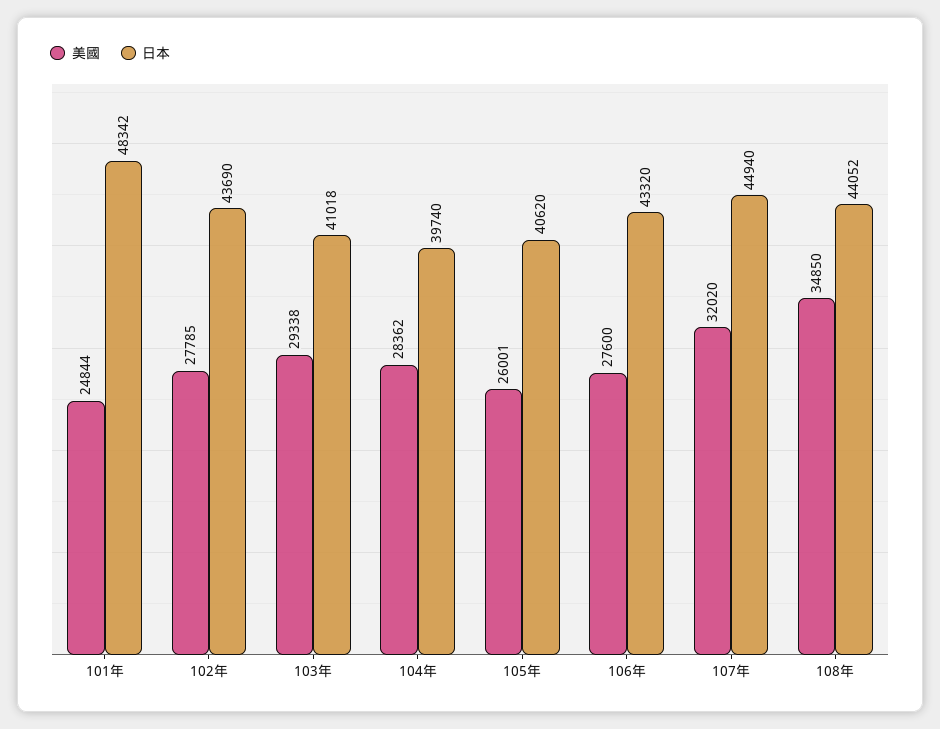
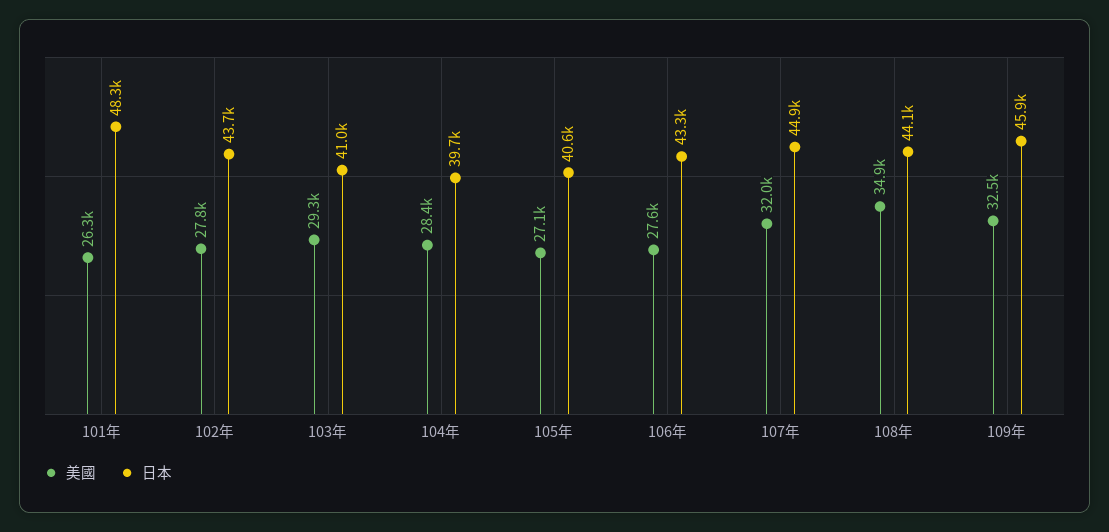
美國, 101年: 24844 -> 26300
美國, 105年: 26001 -> 27100
美國, 109年: none -> 32500
日本, 109年: none -> 45900

